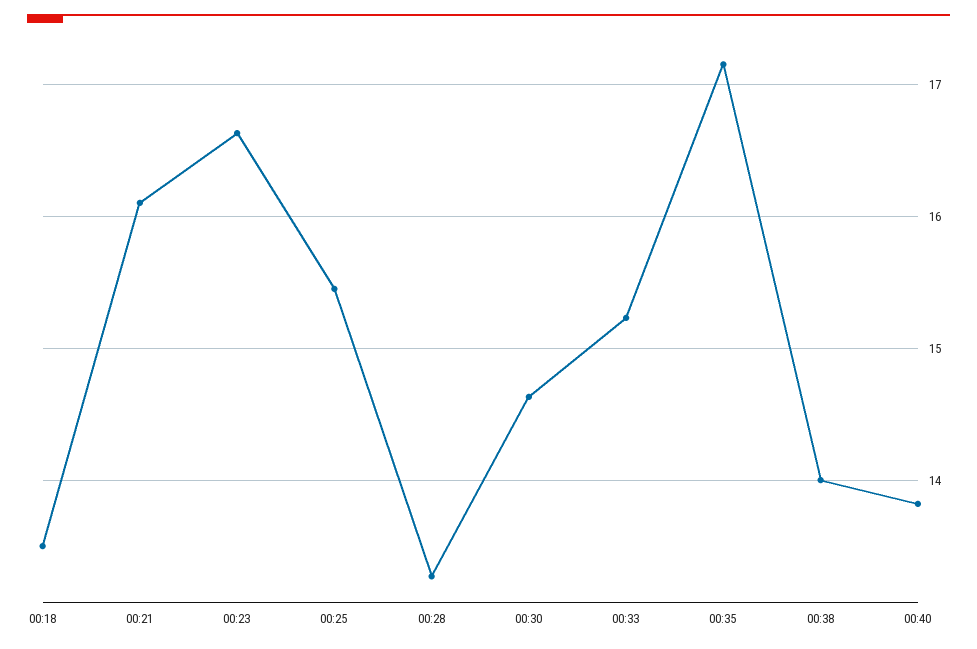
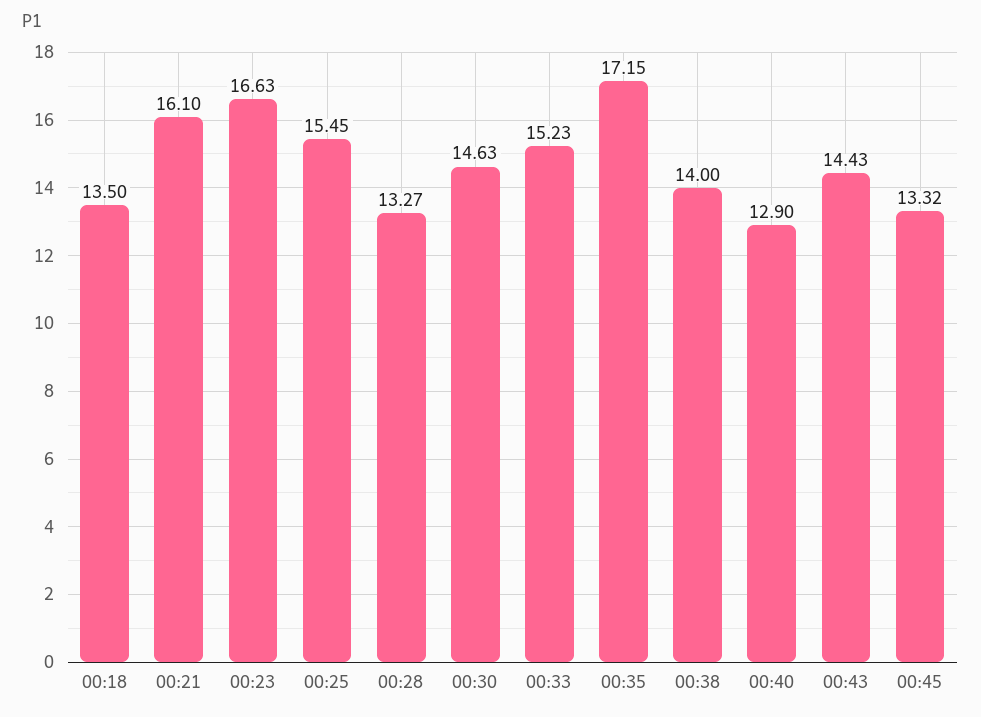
00:40: 13.8 -> 12.9
00:43: none -> 14.43
00:45: none -> 13.32

